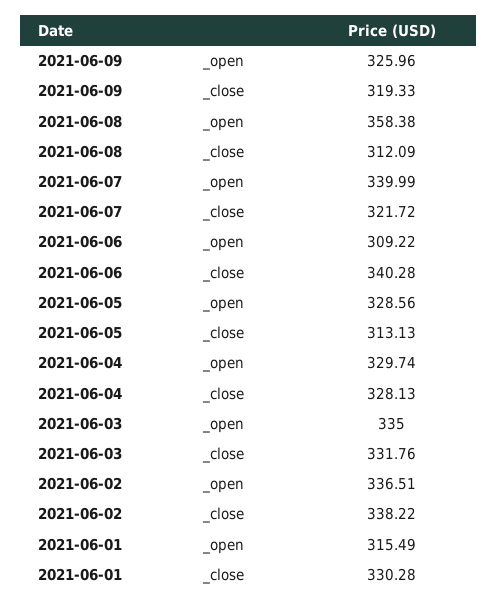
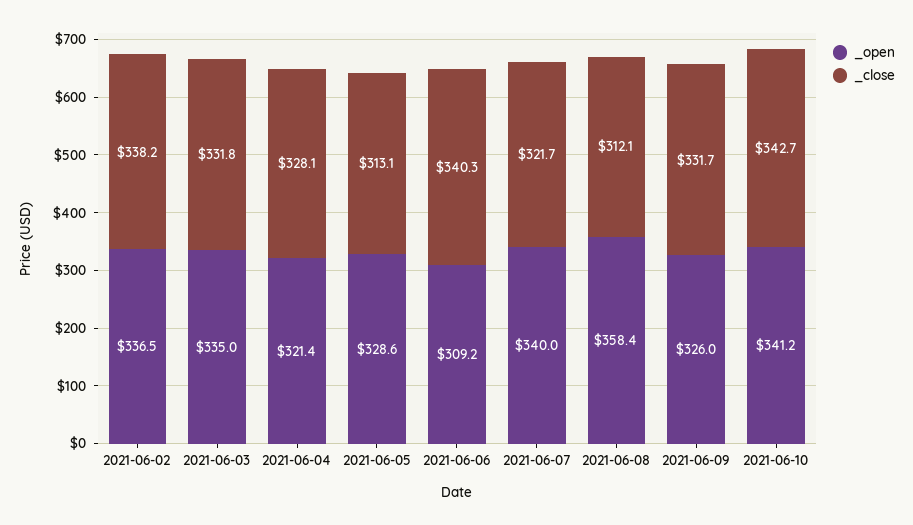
_close, 2021-06-09: 319.33 -> 331.7
_open, 2021-06-04: 329.74 -> 321.4
_open, 2021-06-01: 315.49 -> none
_close, 2021-06-01: 330.28 -> none
_open, 2021-06-10: none -> 341.2
_close, 2021-06-10: none -> 342.7

